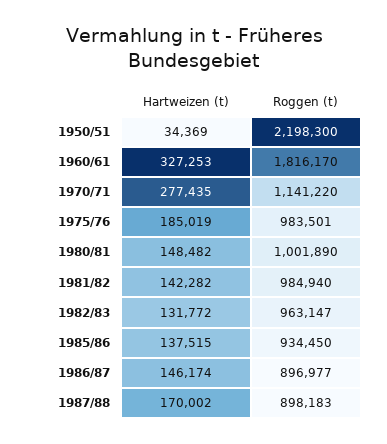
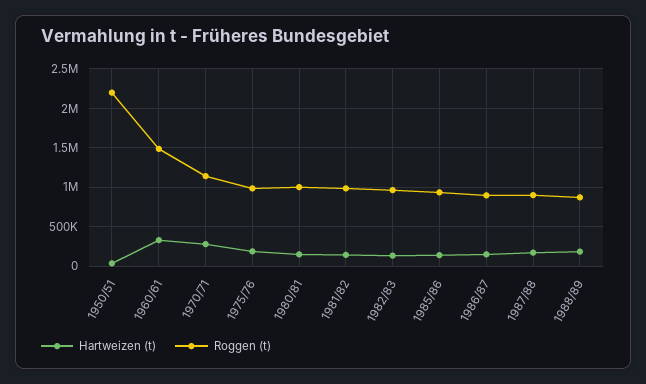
Roggen (t), 1960/61: 1816170 -> 1500000
Hartweizen (t), 1988/89: none -> 200000
Roggen (t), 1988/89: none -> 900000

